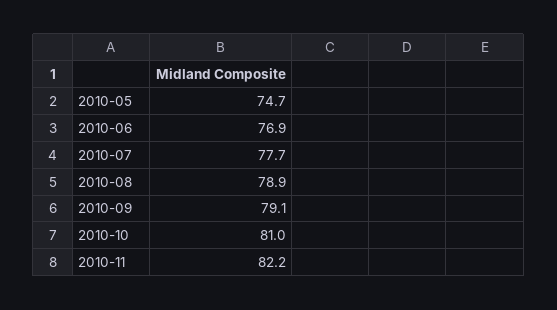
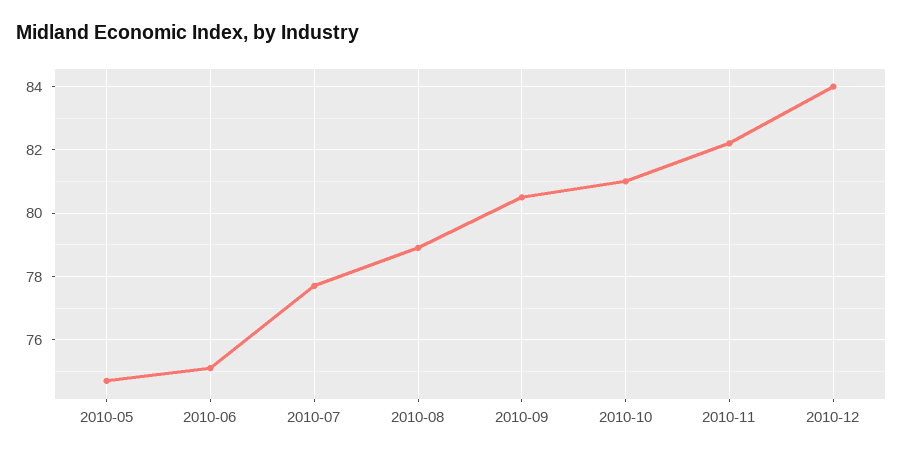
2010-06: 76.9 -> 75
2010-09: 79.1 -> 80.5
2010-12: none -> 84

